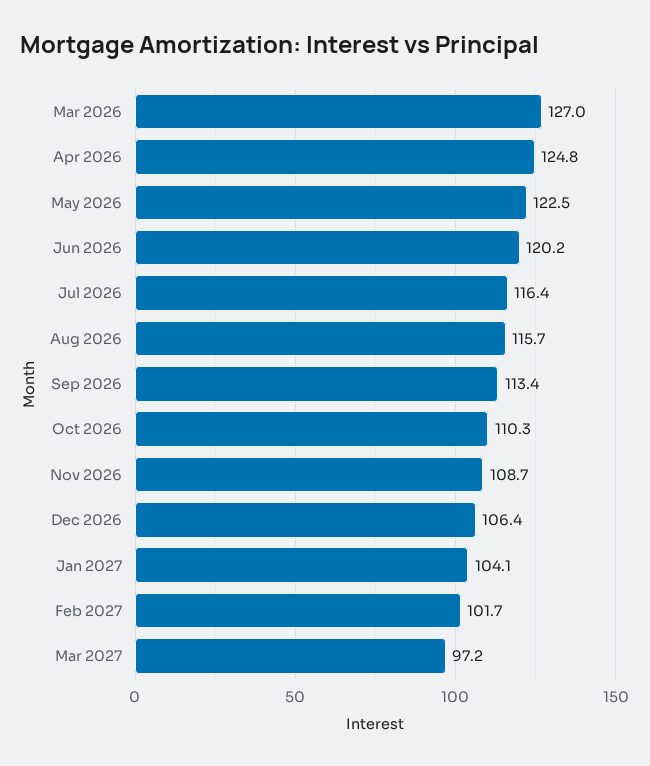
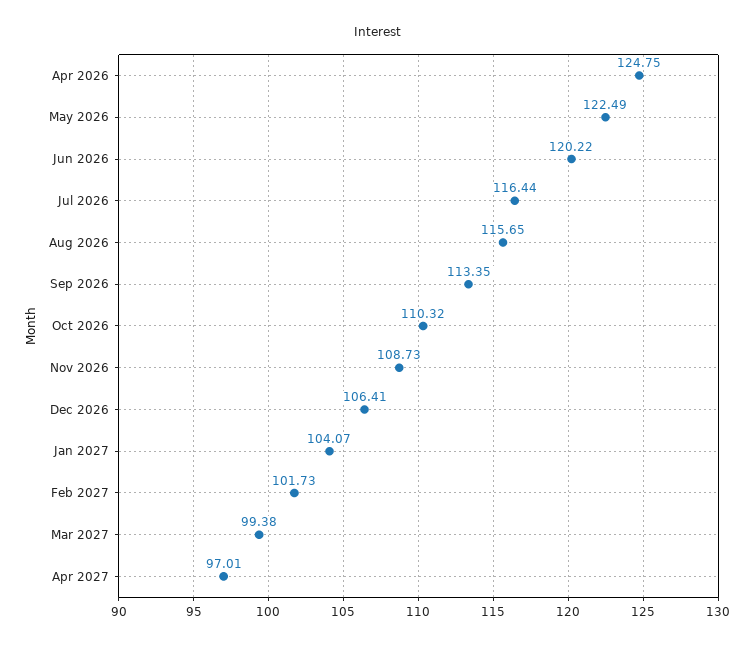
Mar 2026: 127 -> none
Mar 2027: 97.2 -> 99.38
Apr 2027: none -> 97.01

